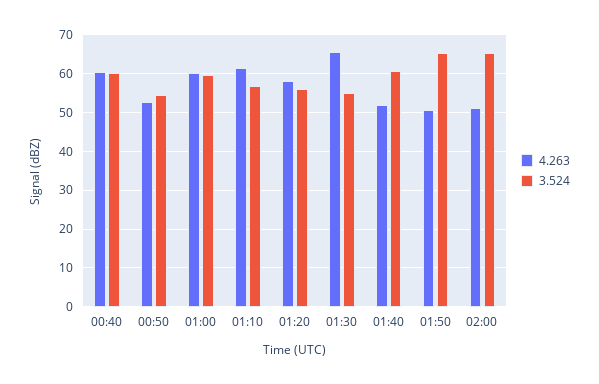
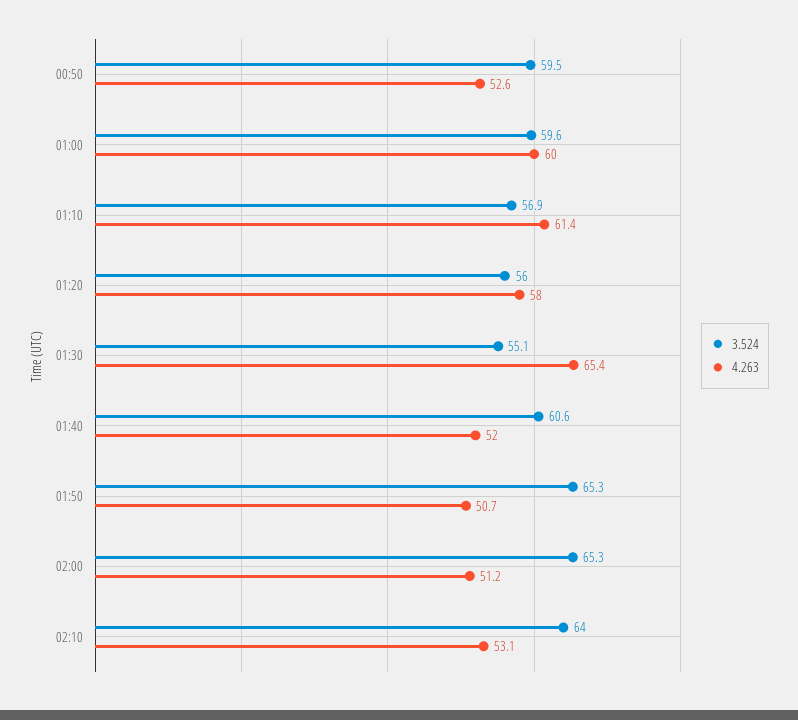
4.263, 00:40: 60 -> none
3.524, 00:40: 60 -> none
3.524, 00:50: 54 -> 59.5
3.524, 02:10: none -> 64
4.263, 02:10: none -> 53.1

